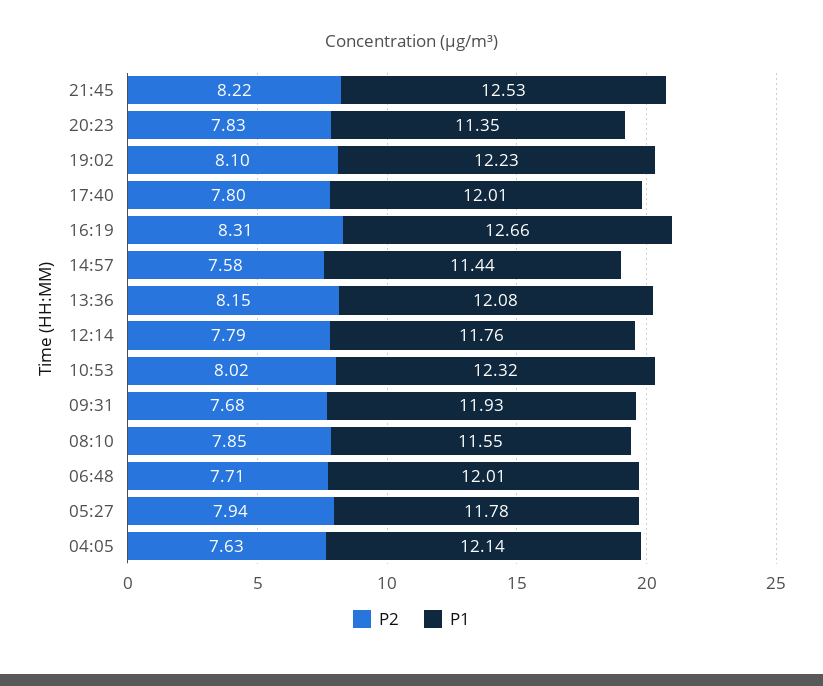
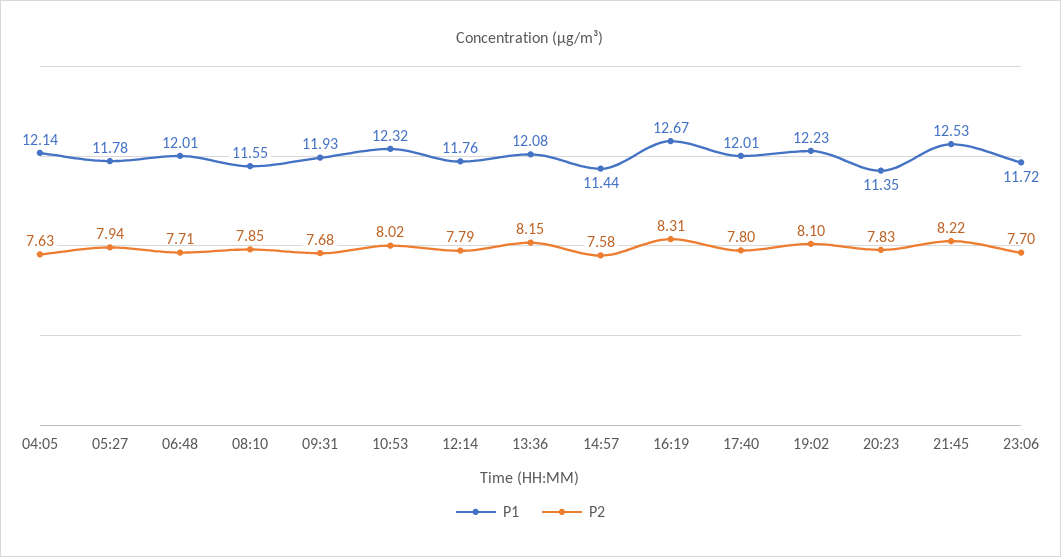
P1, 16:19: 12.66 -> 12.67
P1, 23:06: none -> 11.72
P2, 23:06: none -> 7.7

